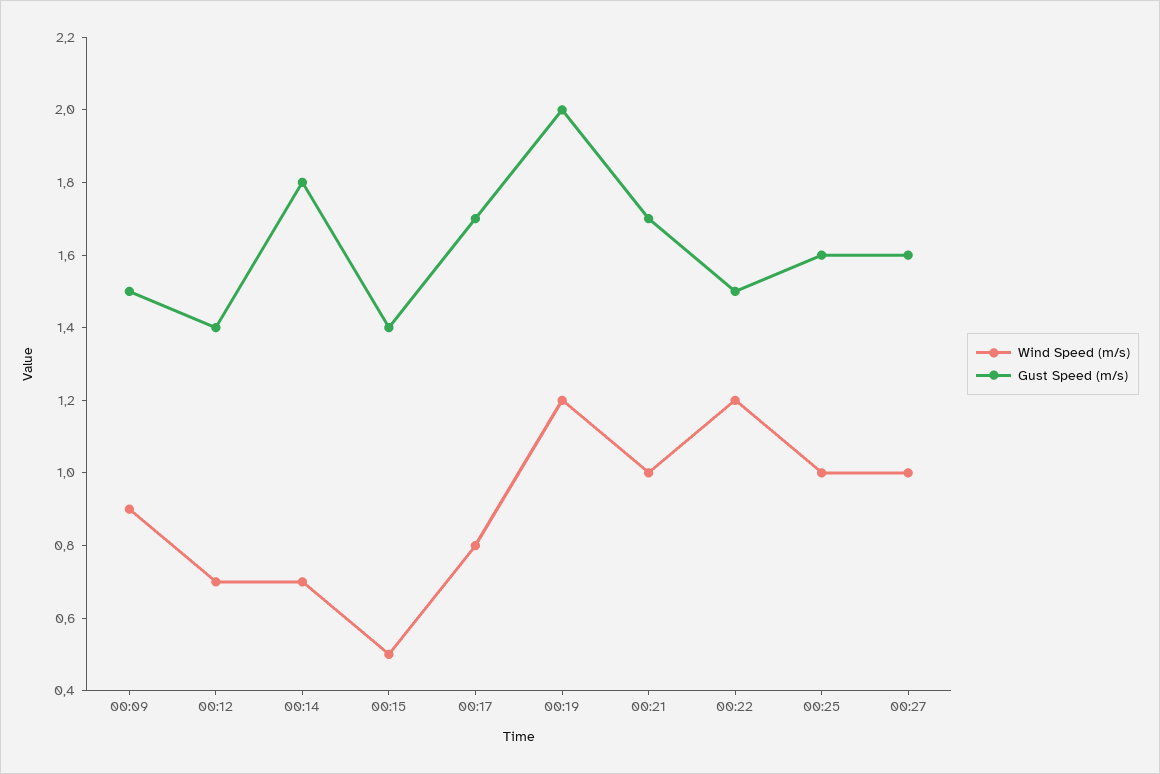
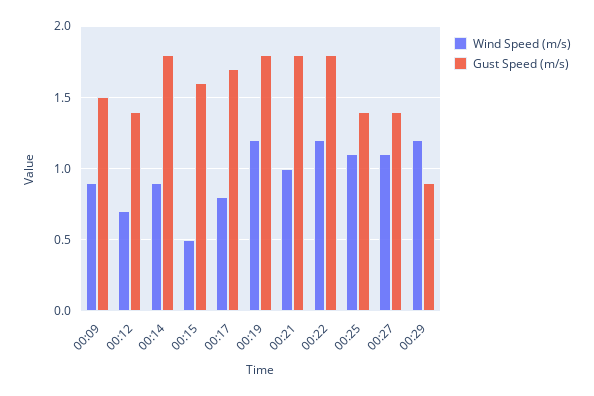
Wind Speed (m/s), 00:14: 0.7 -> 0.9
Gust Speed (m/s), 00:15: 1.4 -> 1.6
Gust Speed (m/s), 00:19: 2 -> 1.8
Gust Speed (m/s), 00:21: 1.7 -> 1.8
Gust Speed (m/s), 00:22: 1.5 -> 1.8
Wind Speed (m/s), 00:25: 1 -> 1.1
Gust Speed (m/s), 00:25: 1.6 -> 1.4
Wind Speed (m/s), 00:27: 1 -> 1.1
Gust Speed (m/s), 00:27: 1.6 -> 1.4
Wind Speed (m/s), 00:29: none -> 1.2
Gust Speed (m/s), 00:29: none -> 0.9

